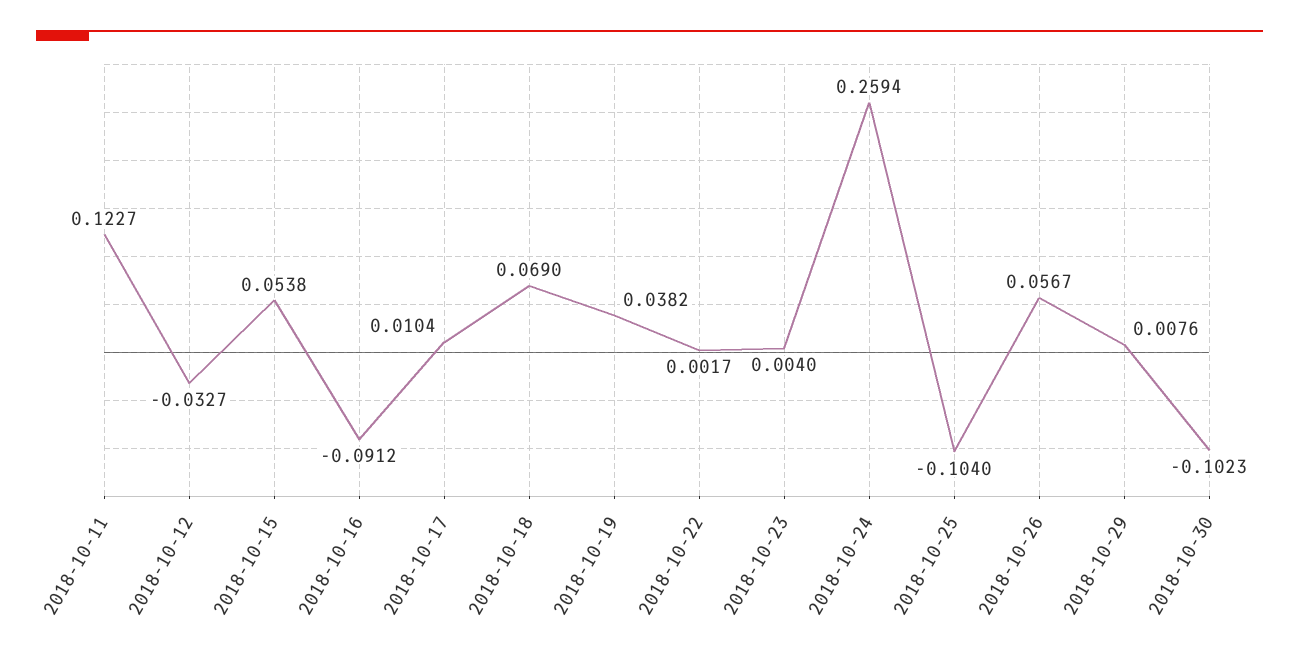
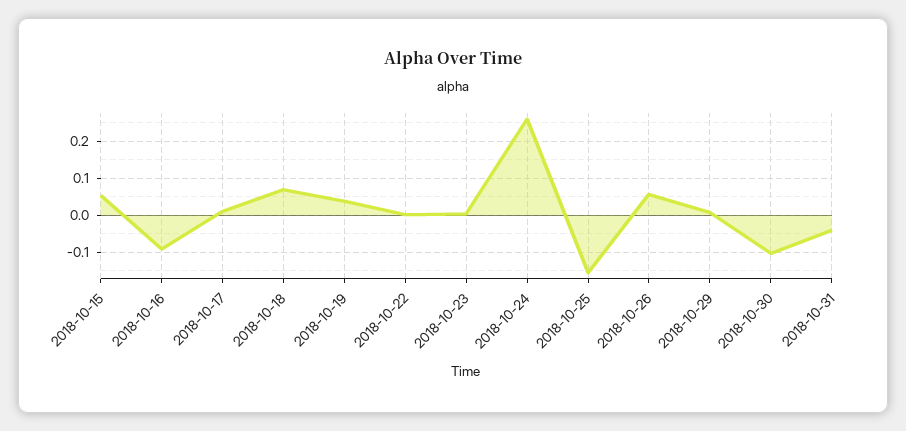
2018-10-11: 0.1227 -> none
2018-10-12: -0.0327 -> none
2018-10-25: -0.104 -> -0.16
2018-10-31: none -> -0.04

